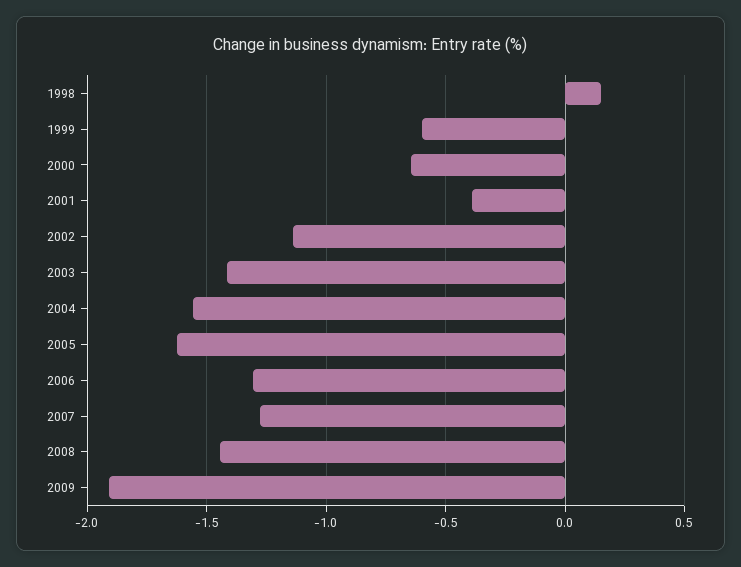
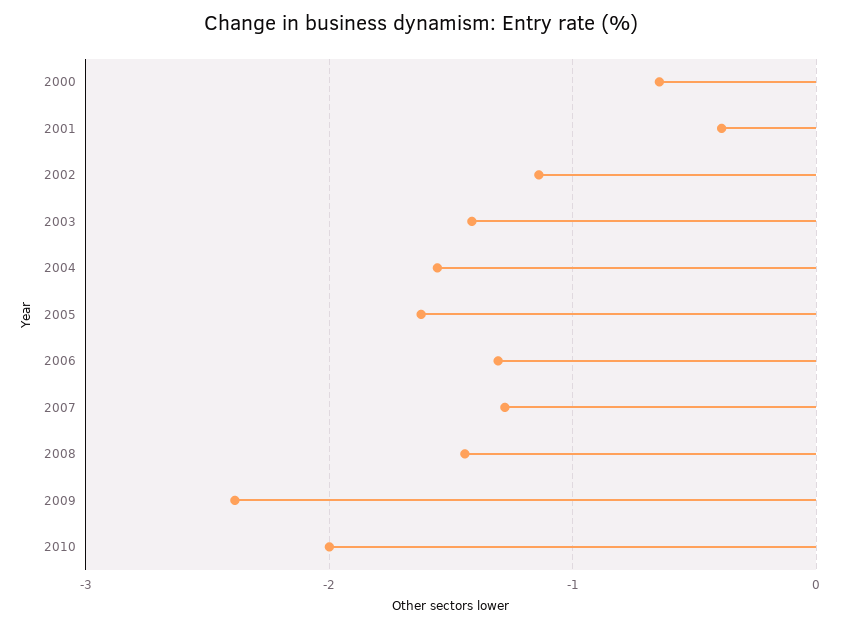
1998: 0.15 -> none
1999: -0.6 -> none
2009: -1.9 -> -2.4
2010: none -> -2

